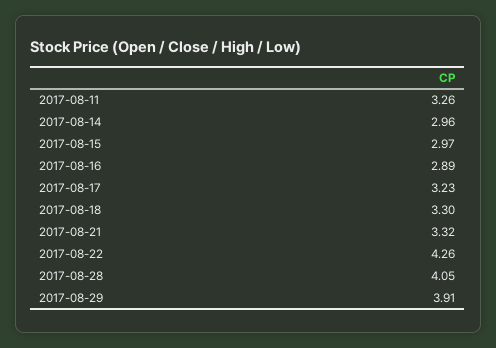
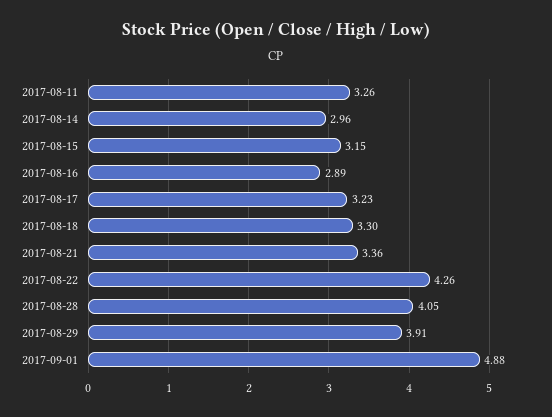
2017-08-15: 2.97 -> 3.15
2017-08-21: 3.32 -> 3.36
2017-09-01: none -> 4.88

